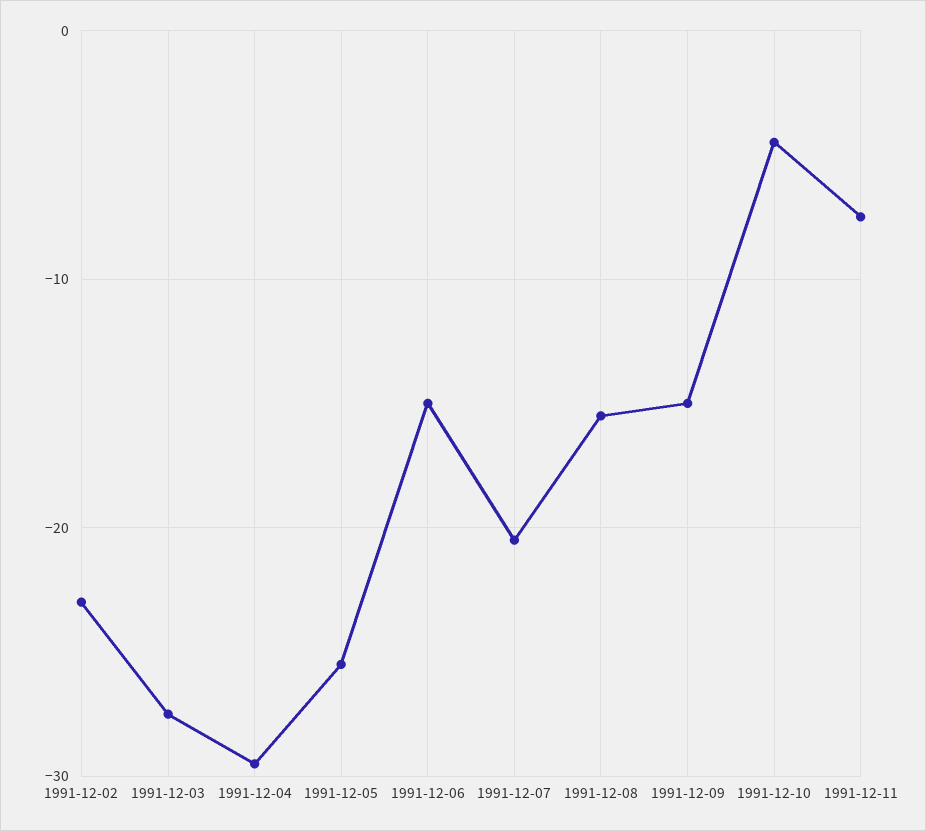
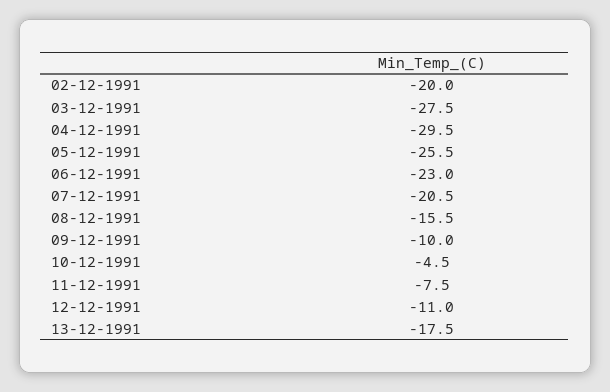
1991-12-02: -23 -> -20
1991-12-06: -15 -> -23
1991-12-09: -15 -> -10
12-12-1991: none -> -11
13-12-1991: none -> -17.5

